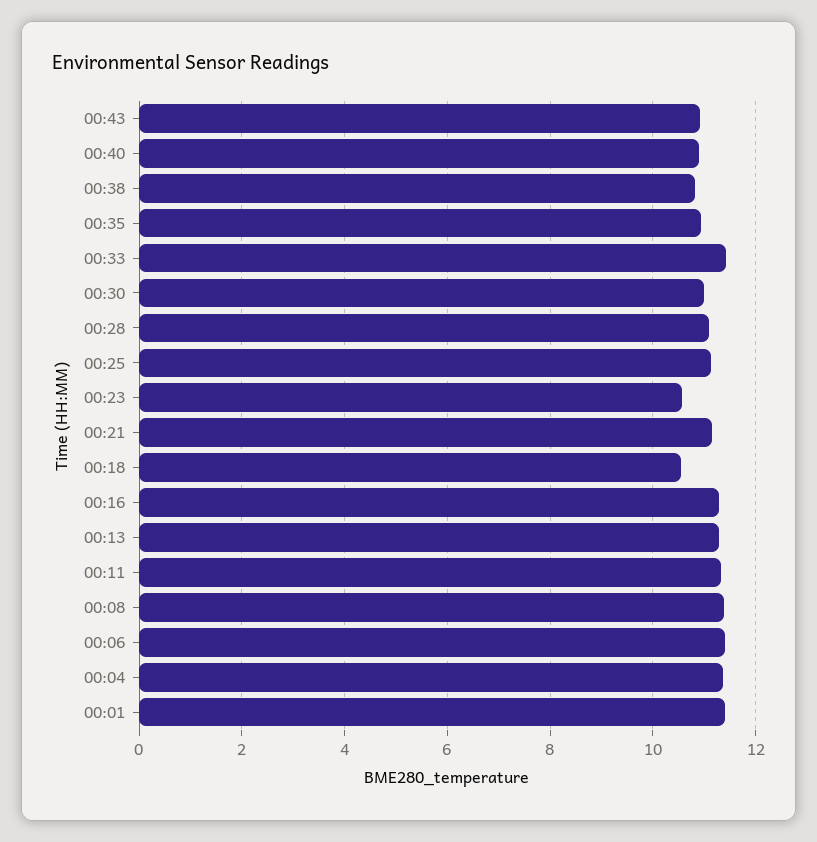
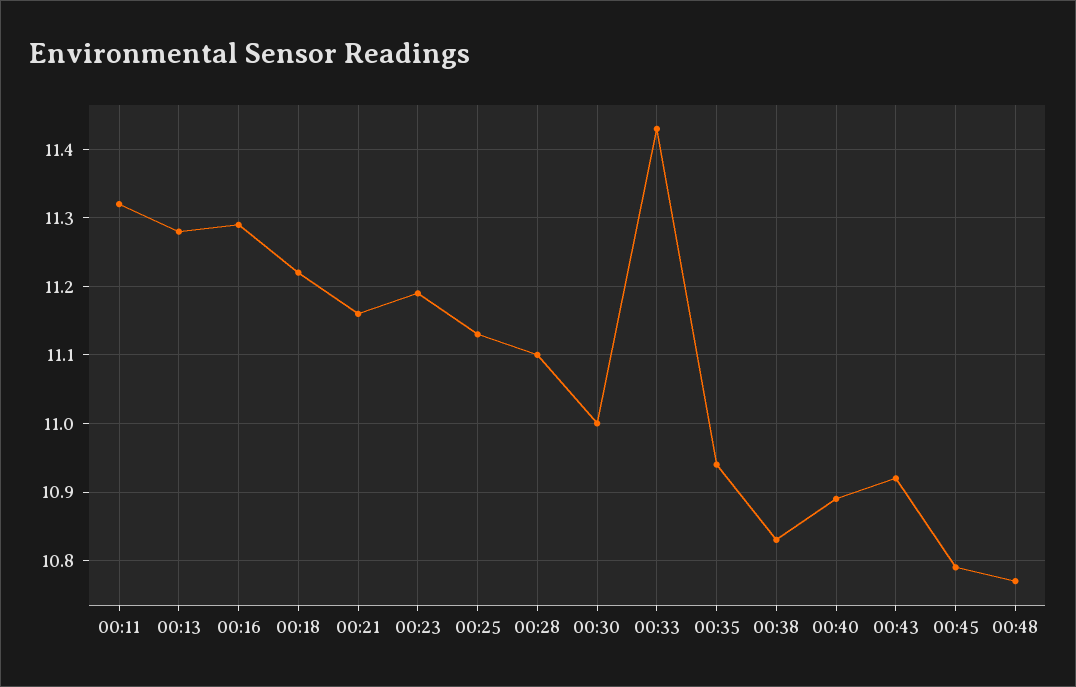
00:23: 10.6 -> 11.19
00:18: 10.6 -> 11.22
00:08: 11.4 -> none
00:06: 11.4 -> none
00:04: 11.4 -> none
00:01: 11.4 -> none
00:45: none -> 10.79
00:48: none -> 10.77

